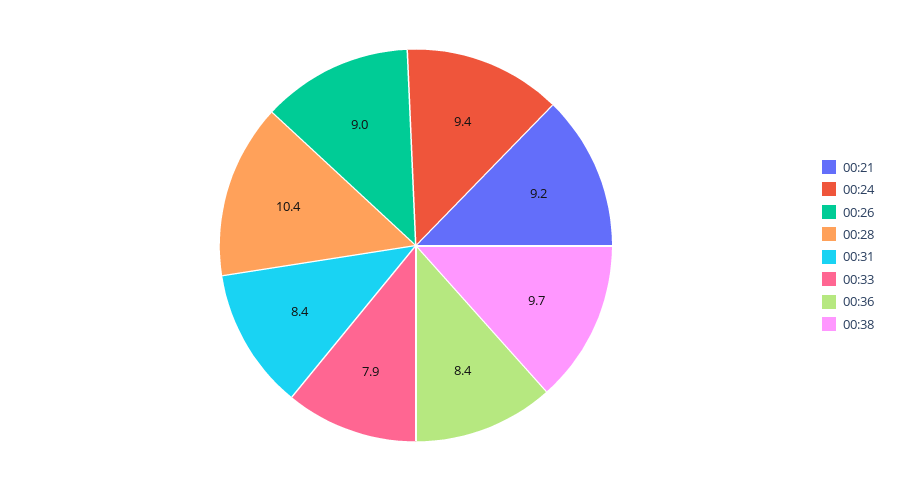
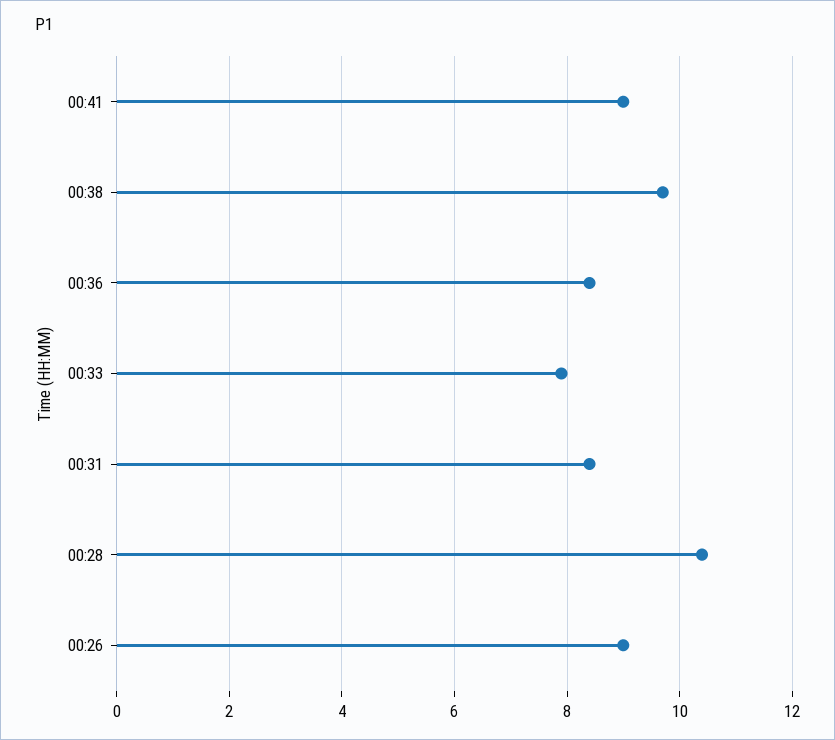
00:21: 9.2 -> none
00:24: 9.4 -> none
00:41: none -> 9

